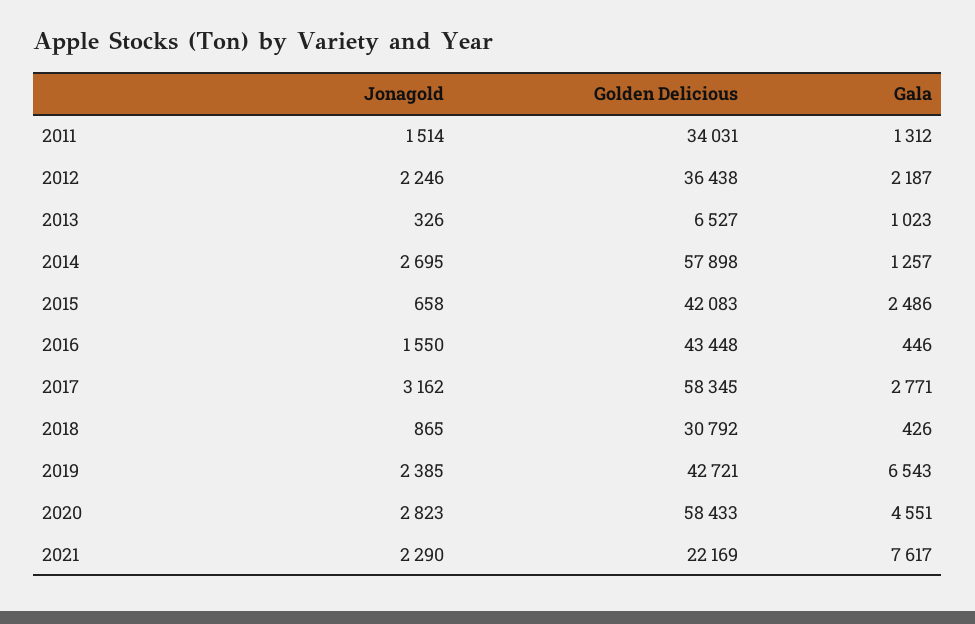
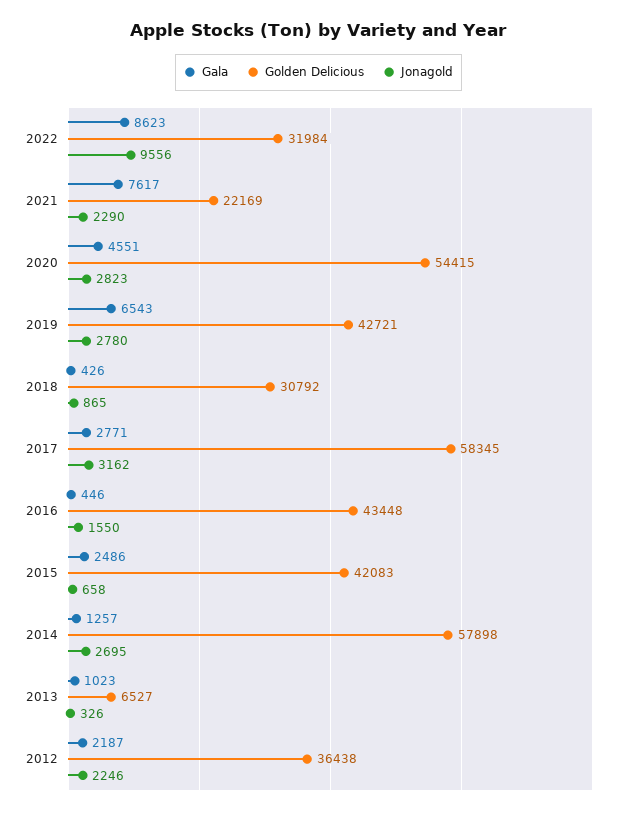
Jonagold, 2011: 1514 -> none
Golden Delicious, 2011: 34031 -> none
Gala, 2011: 1312 -> none
Jonagold, 2019: 2385 -> 2780
Golden Delicious, 2020: 58433 -> 54415
Gala, 2022: none -> 8623
Golden Delicious, 2022: none -> 31984
Jonagold, 2022: none -> 9556

